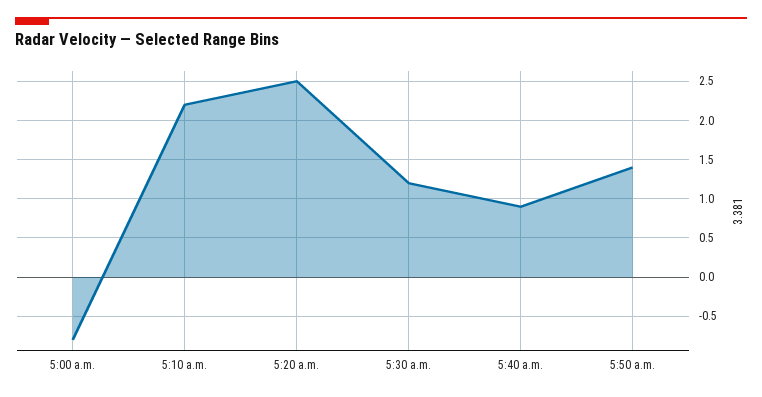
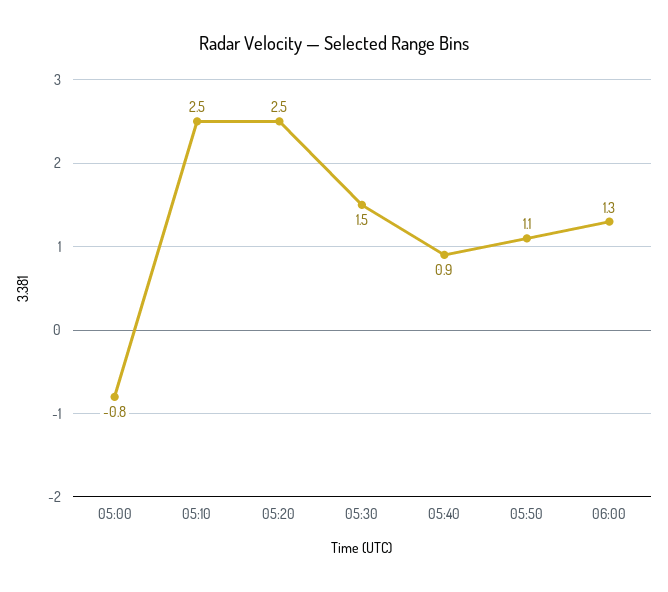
5:10 a.m.: 2.2 -> 2.5
5:30 a.m.: 1.2 -> 1.5
5:50 a.m.: 1.4 -> 1.1
06:00: none -> 1.3

